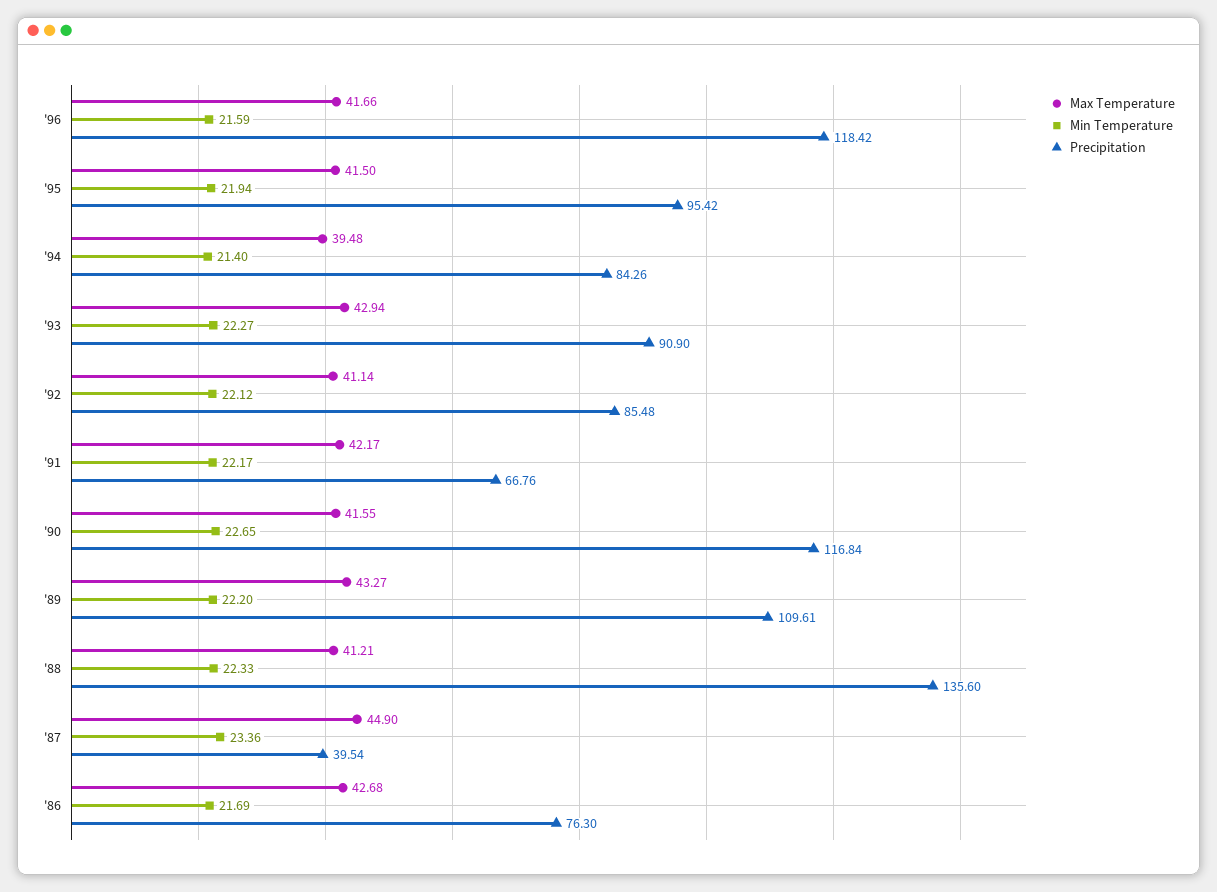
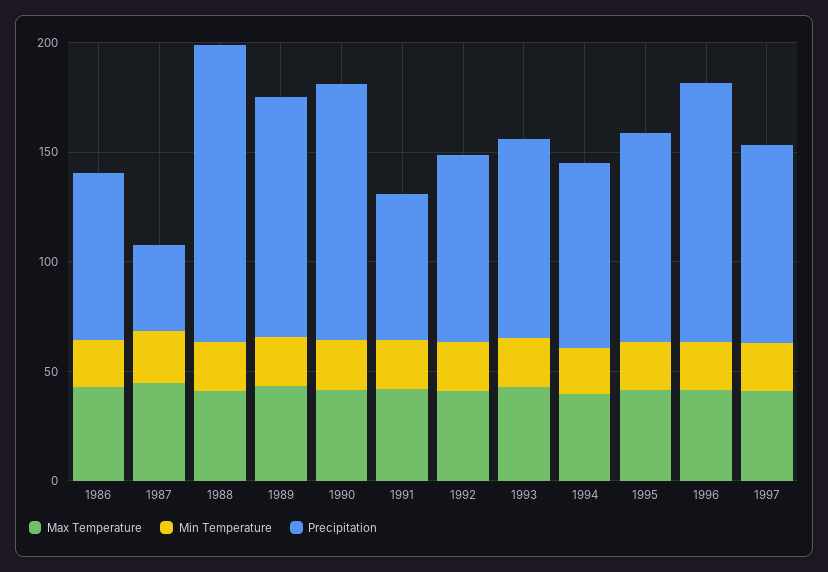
Max Temperature, 1997: none -> 40
Min Temperature, 1997: none -> 20
Precipitation, 1997: none -> 90

